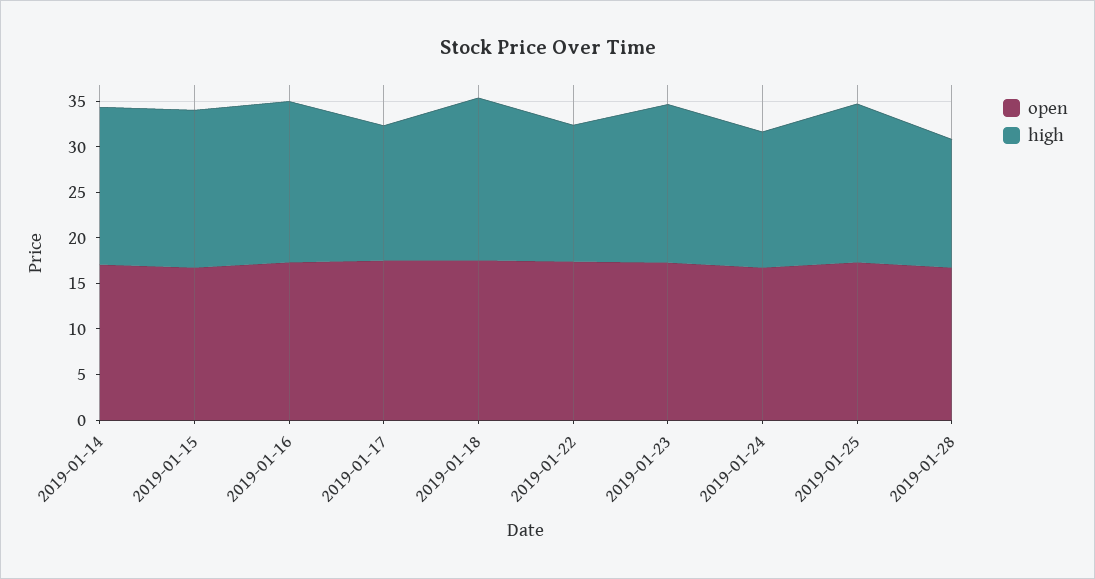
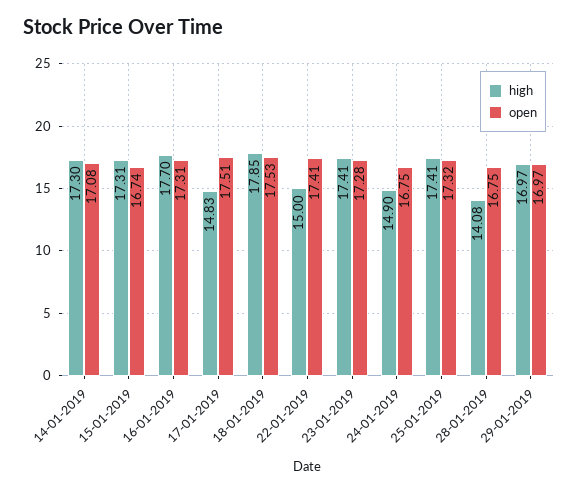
high, 29-01-2019: none -> 16.97
open, 29-01-2019: none -> 16.97

